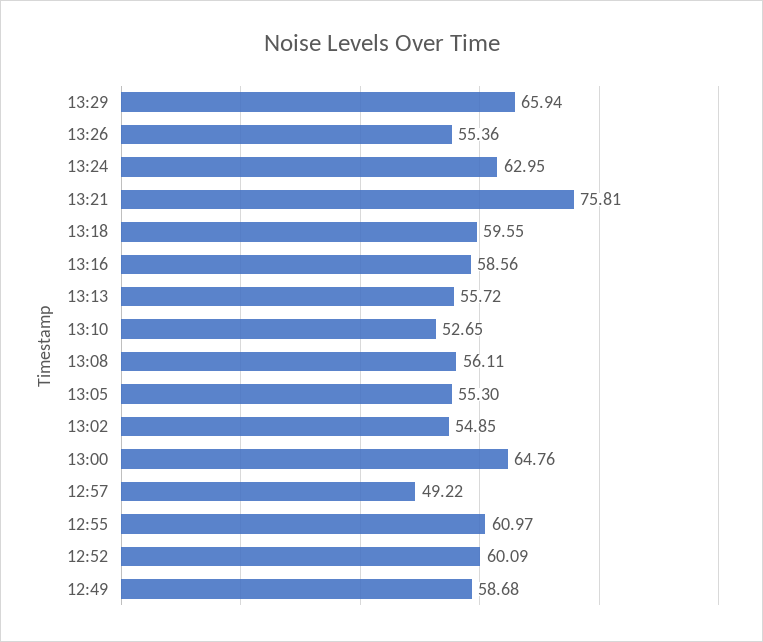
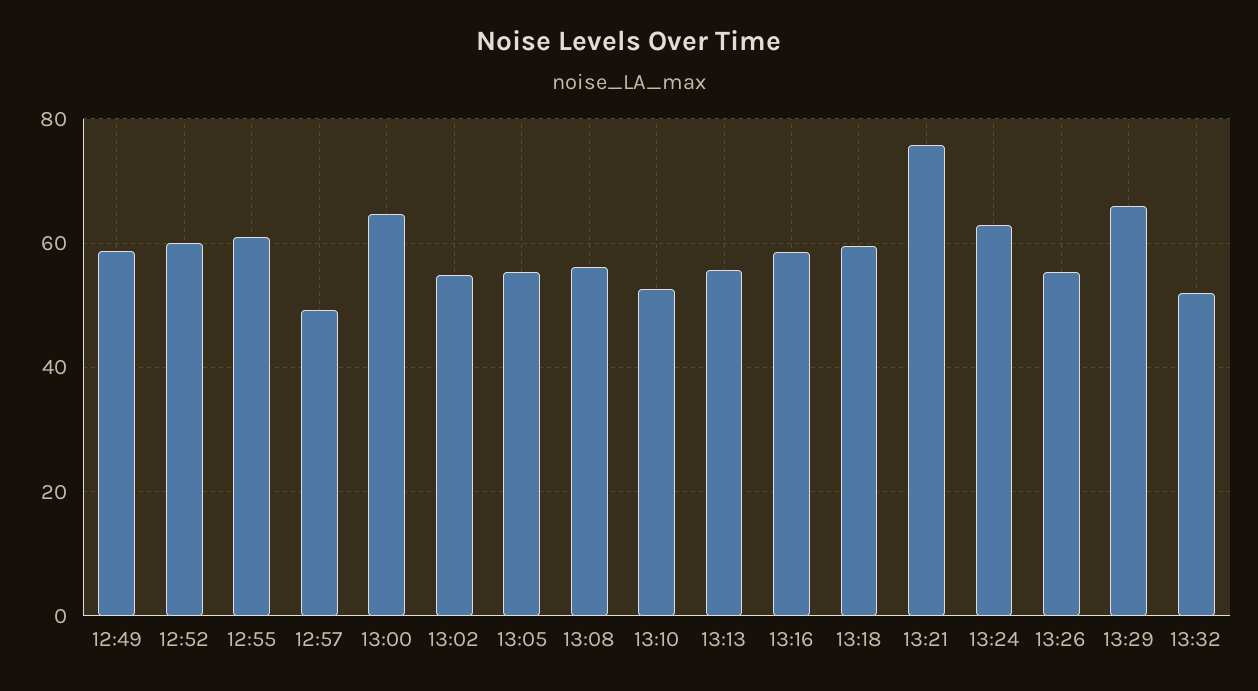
13:32: none -> 52

